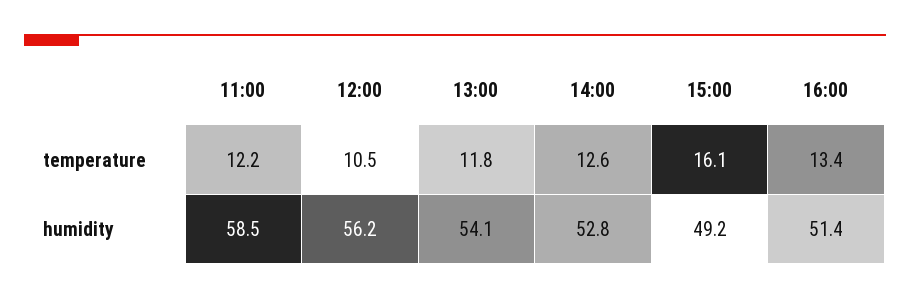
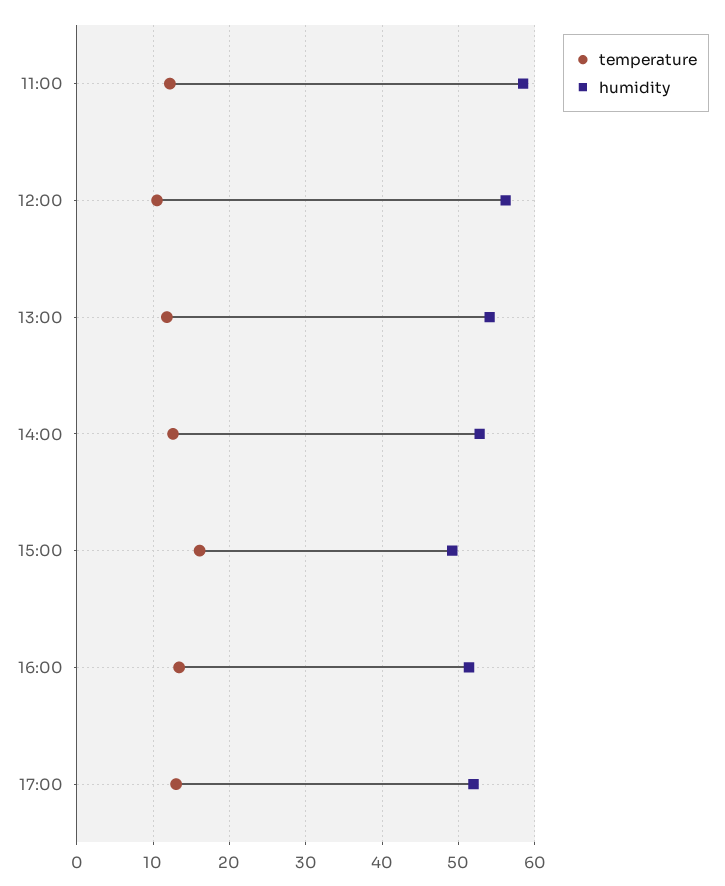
temperature, 17:00: none -> 13
humidity, 17:00: none -> 52

